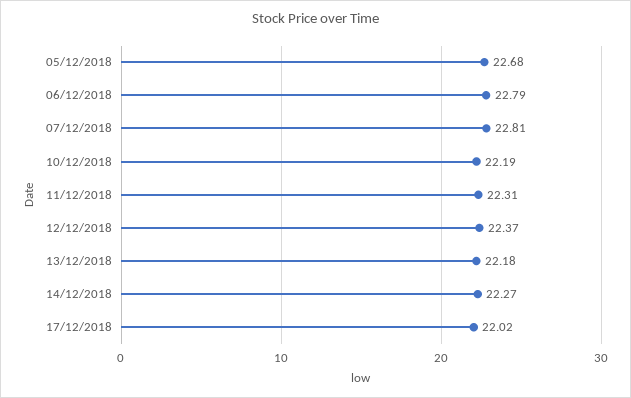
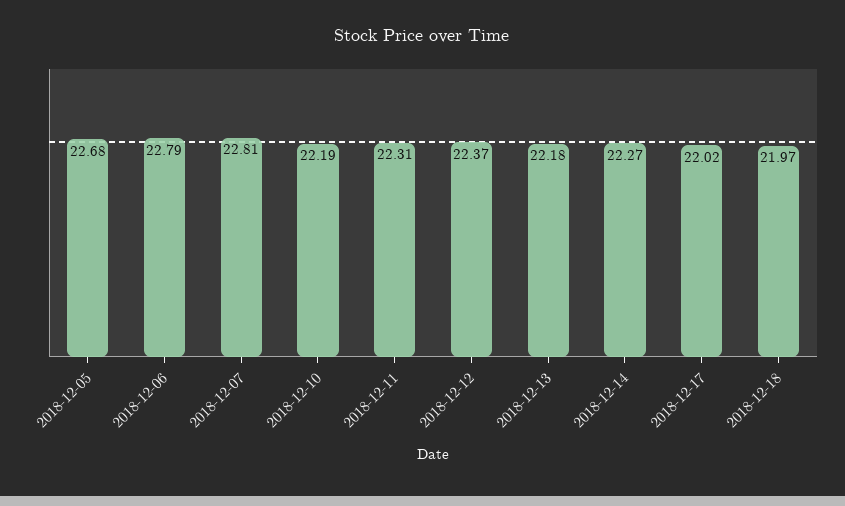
2018-12-18: none -> 21.97

